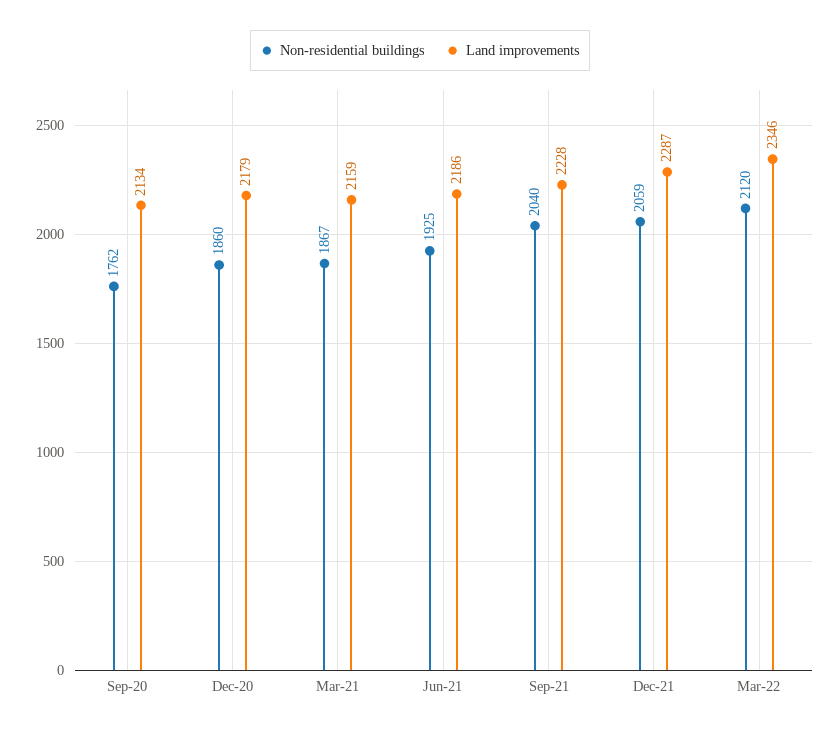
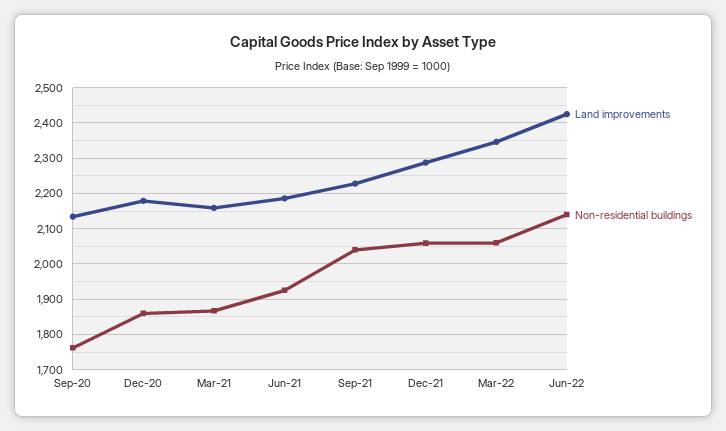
Non-residential buildings, Mar-22: 2120 -> 2060
Land improvements, Jun-22: none -> 2420
Non-residential buildings, Jun-22: none -> 2140

